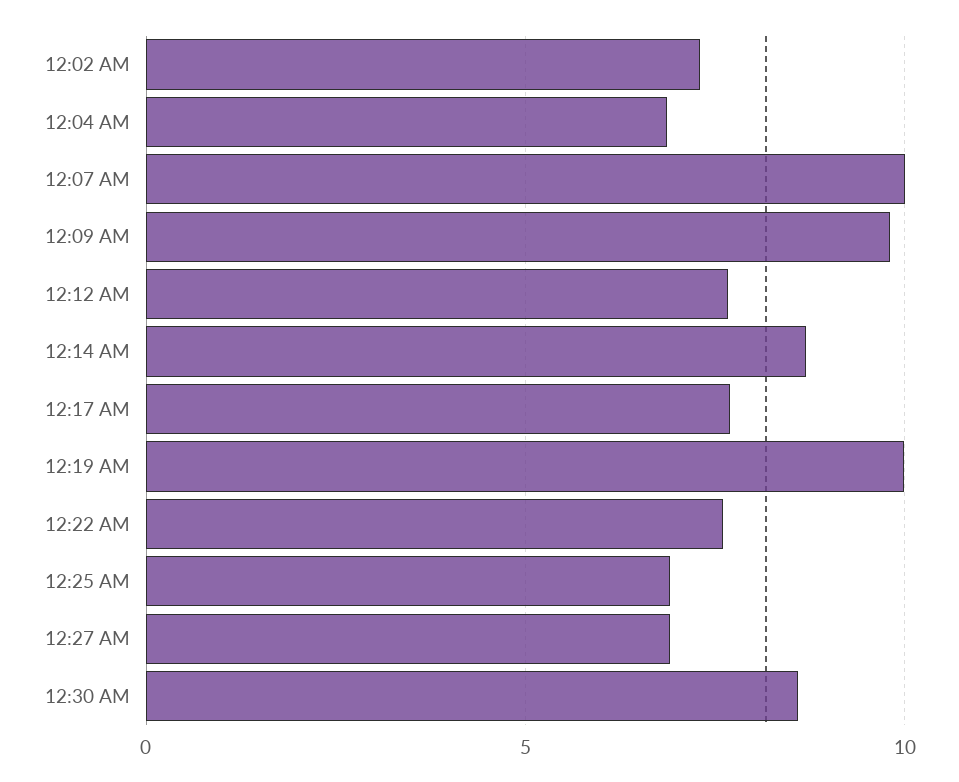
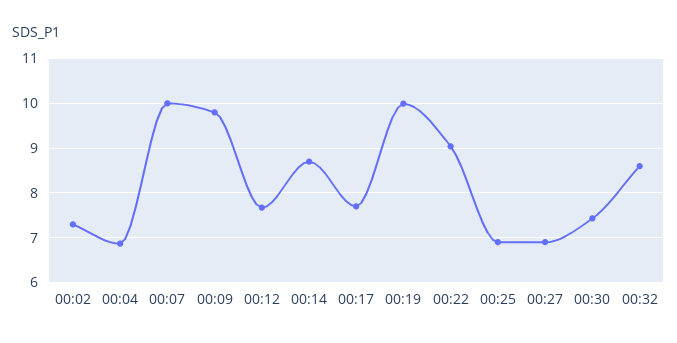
12:22 AM: 7.5 -> 9
12:30 AM: 8.5 -> 7.4
00:32: none -> 8.6

